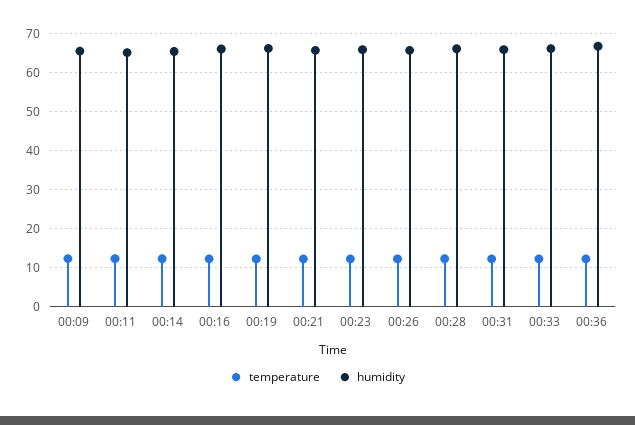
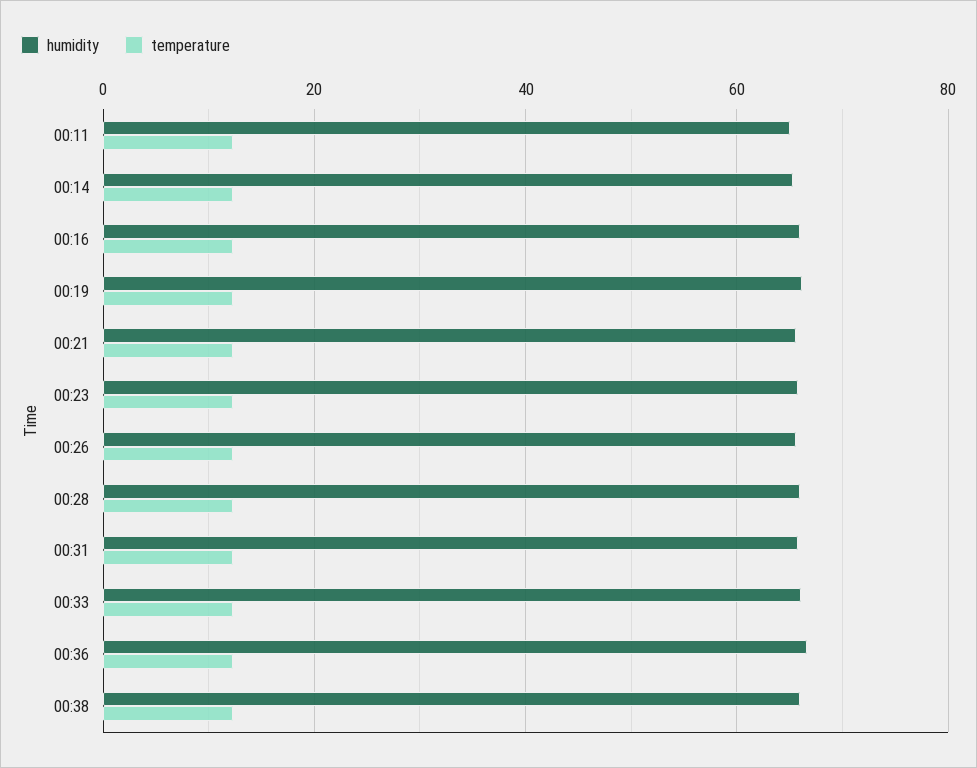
temperature, 00:09: 12 -> none
humidity, 00:09: 66 -> none
humidity, 00:38: none -> 66
temperature, 00:38: none -> 12

